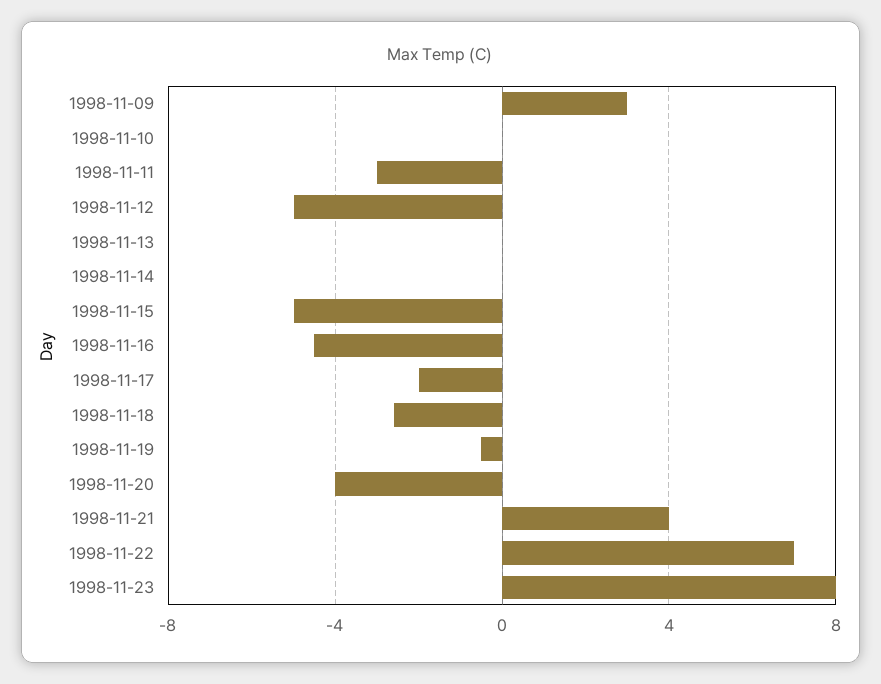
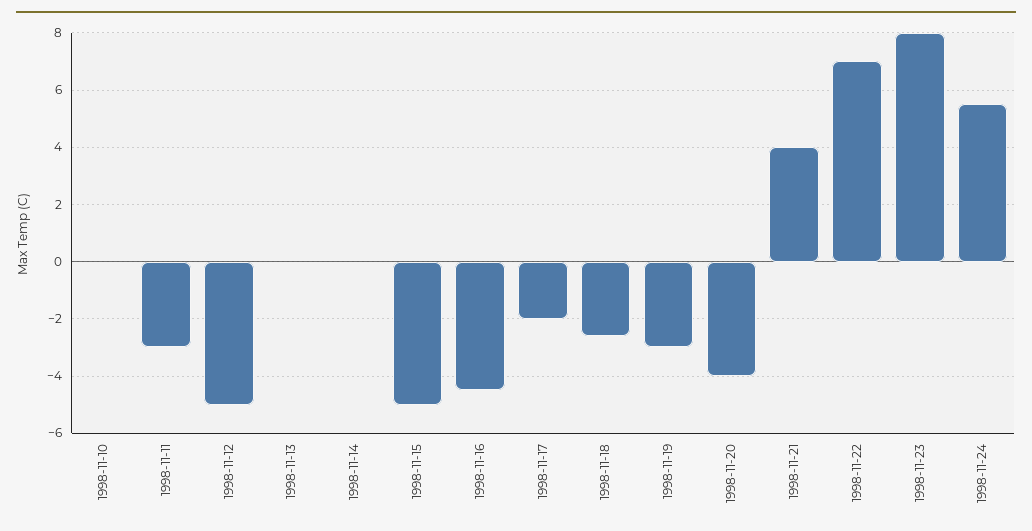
1998-11-09: 3 -> none
1998-11-19: -0.5 -> -3
1998-11-24: none -> 5.5

